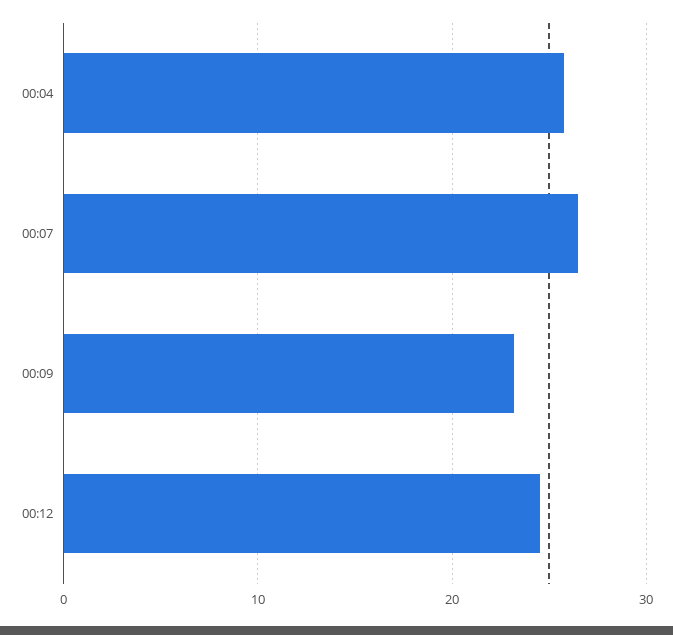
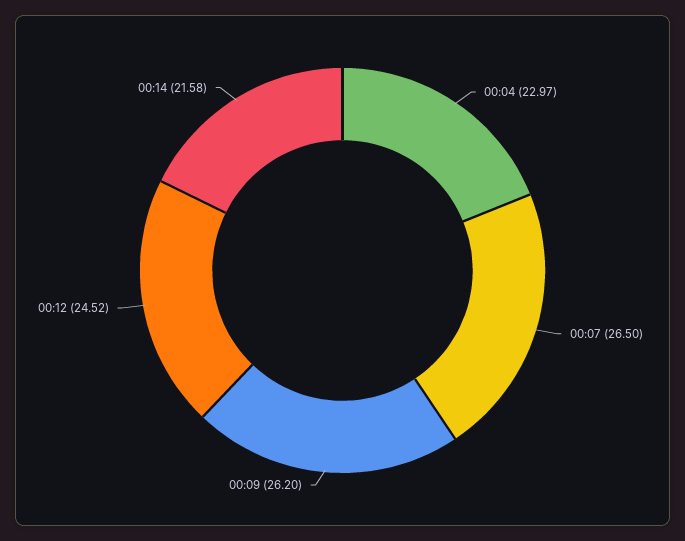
00:04: 26 -> 22.97
00:09: 23 -> 26.2
00:14: none -> 21.58

